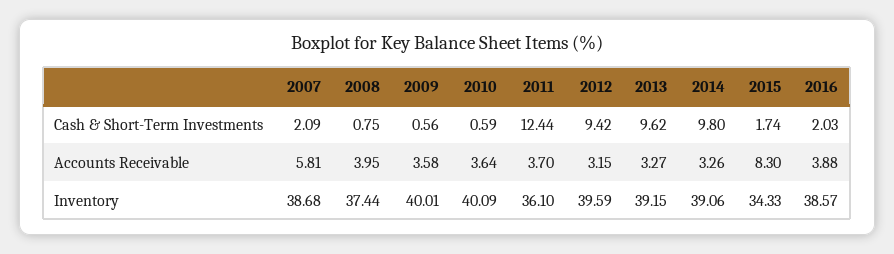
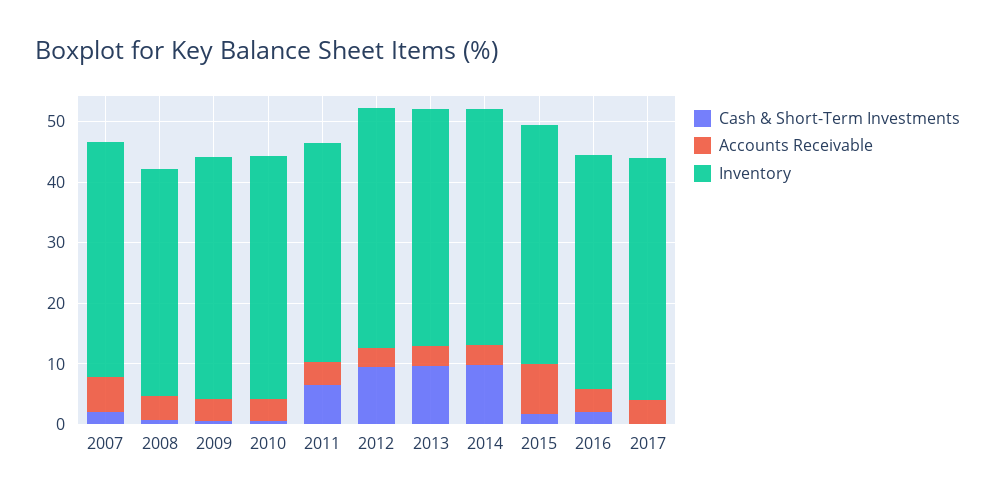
Cash & Short-Term Investments, 2011: 12.44 -> 6
Inventory, 2015: 34.33 -> 40
Cash & Short-Term Investments, 2017: none -> 0
Accounts Receivable, 2017: none -> 4
Inventory, 2017: none -> 40

